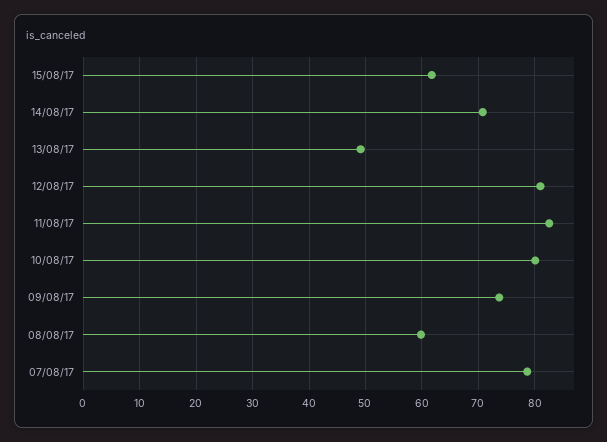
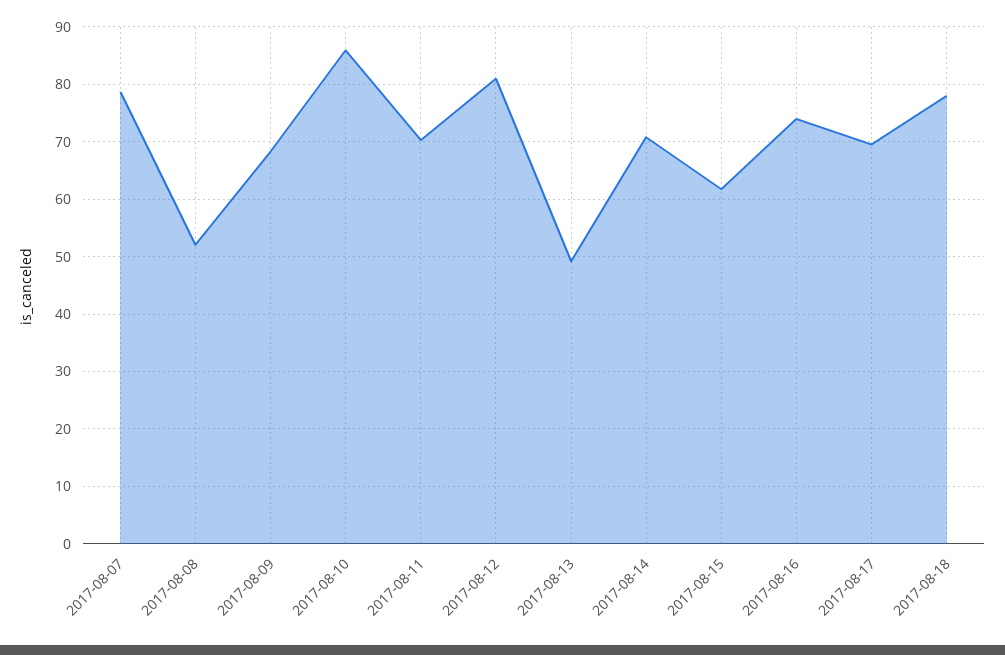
11/08/17: 82 -> 70
10/08/17: 80 -> 86
09/08/17: 74 -> 68
08/08/17: 60 -> 52
2017-08-16: none -> 74
2017-08-17: none -> 70
2017-08-18: none -> 78

